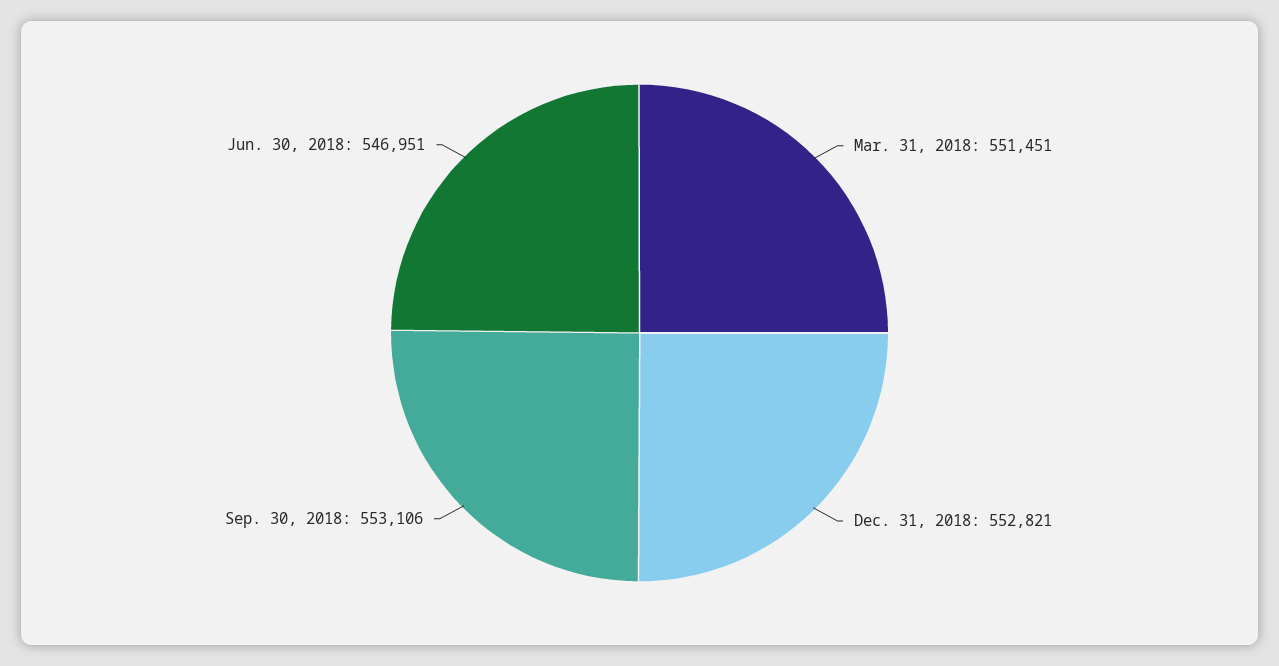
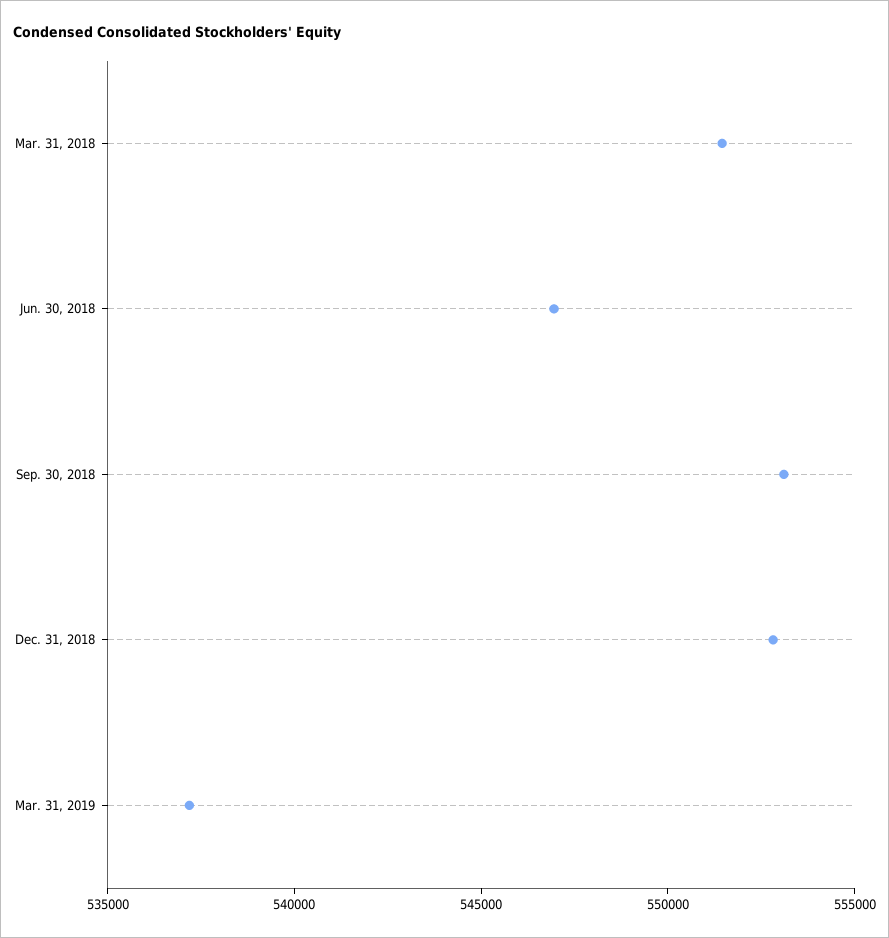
Mar. 31, 2019: none -> 537000

